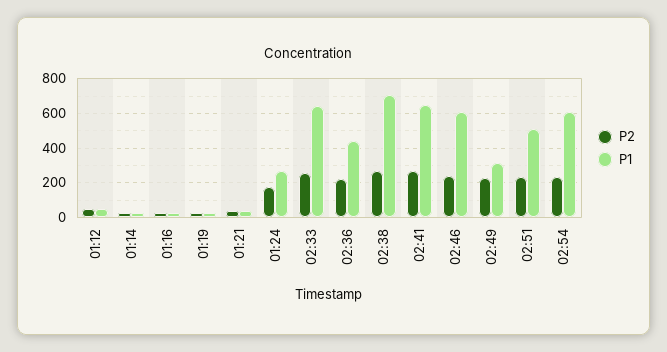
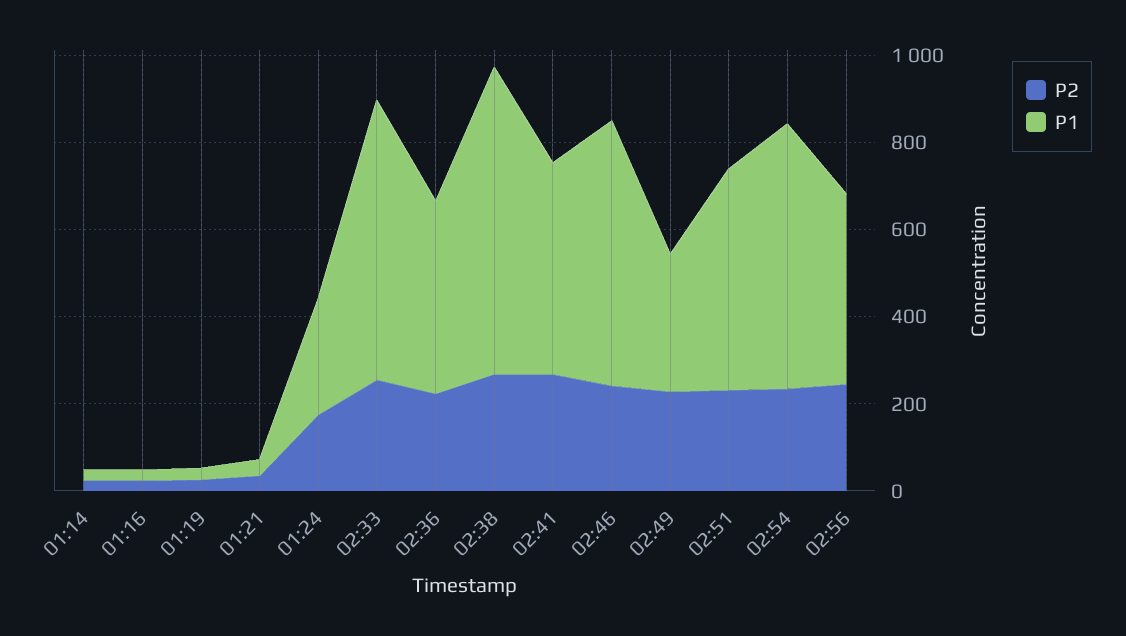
P2, 01:12: 50 -> none
P1, 01:12: 50 -> none
P1, 02:41: 650 -> 500
P2, 02:56: none -> 250
P1, 02:56: none -> 450

